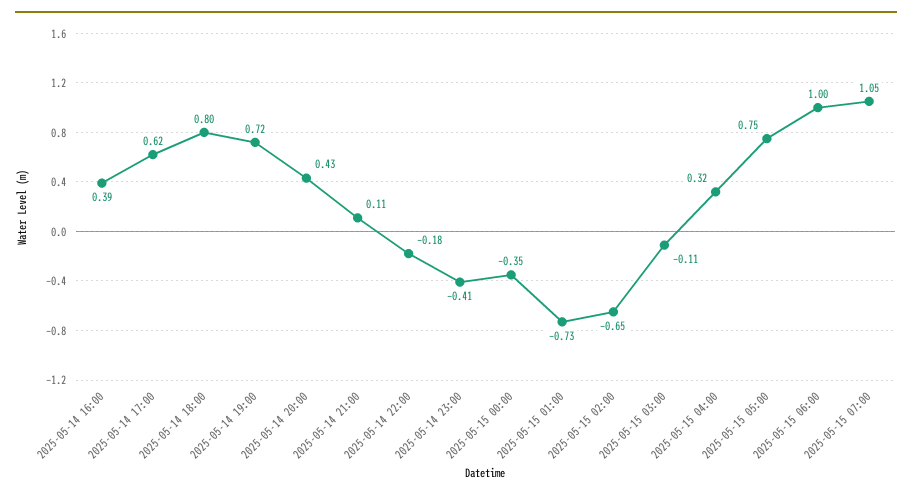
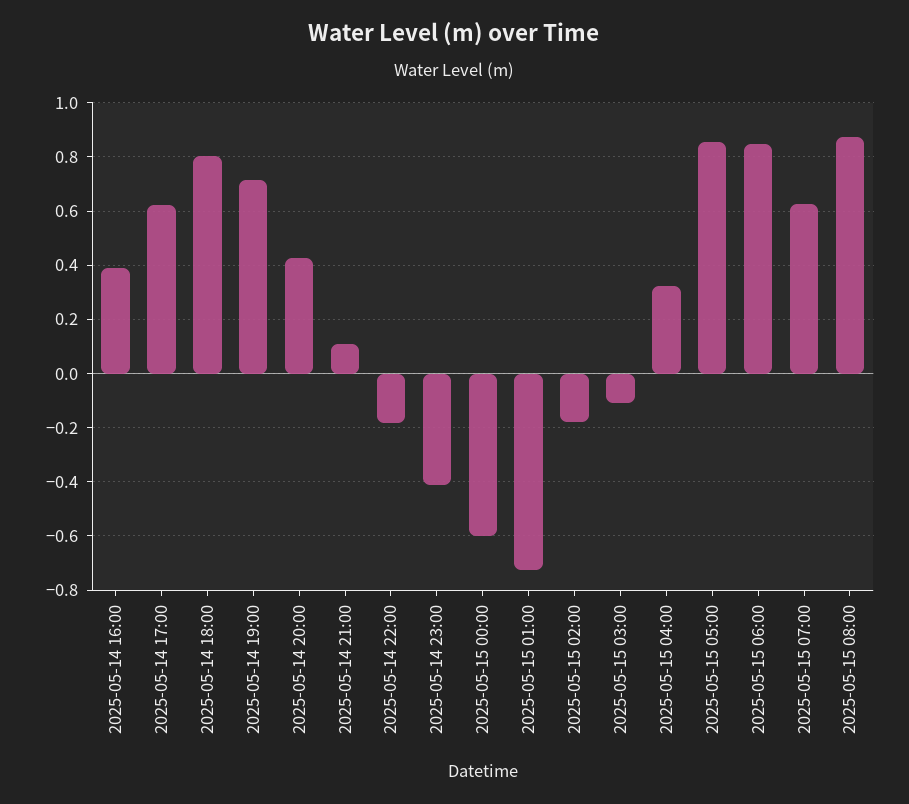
2025-05-15 00:00: -0.35 -> -0.6
2025-05-15 02:00: -0.65 -> -0.175
2025-05-15 05:00: 0.75 -> 0.85
2025-05-15 06:00: 1 -> 0.85
2025-05-15 07:00: 1.05 -> 0.625
2025-05-15 08:00: none -> 0.875

